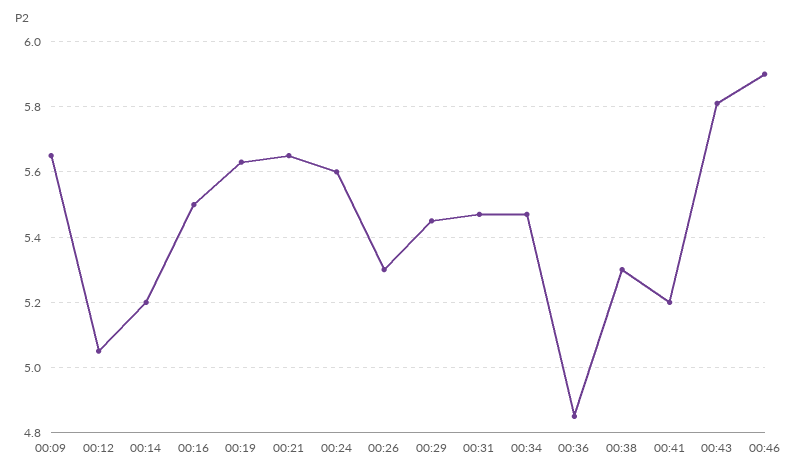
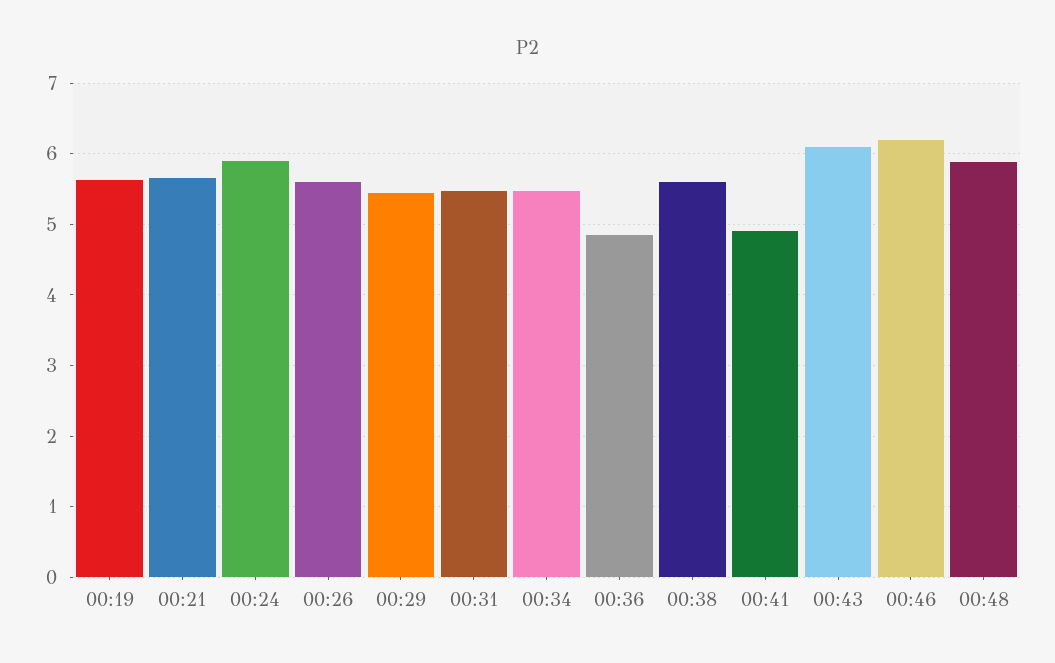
00:09: 5.65 -> none
00:12: 5.05 -> none
00:14: 5.2 -> none
00:16: 5.5 -> none
00:24: 5.6 -> 5.9
00:26: 5.3 -> 5.6
00:38: 5.3 -> 5.6
00:41: 5.2 -> 4.9
00:43: 5.8 -> 6.1
00:46: 5.9 -> 6.2
00:48: none -> 5.9

